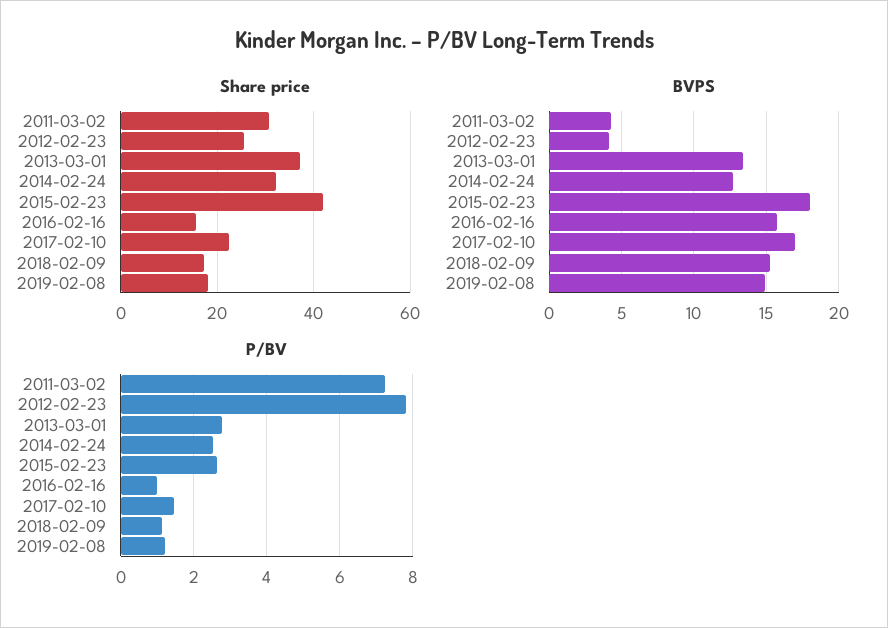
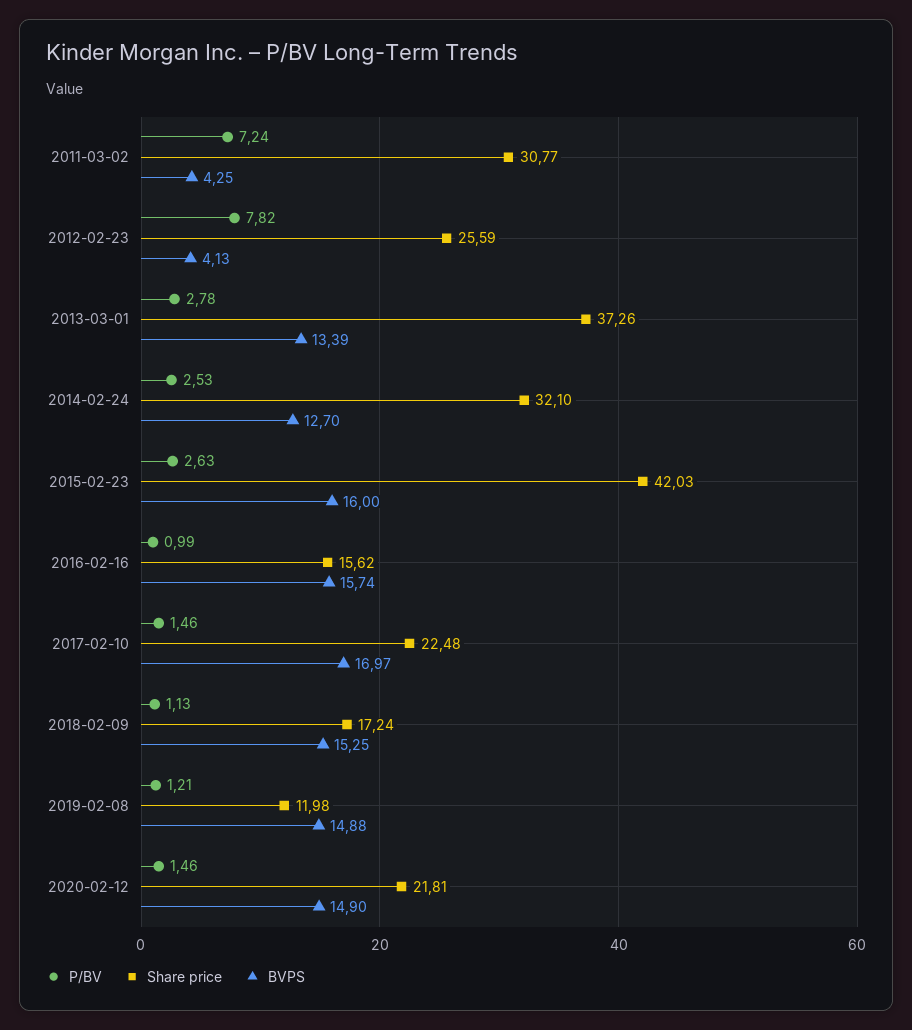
Share price, 2019-02-08: 18 -> 11.98
BVPS, 2015-02-23: 18 -> 16
P/BV, 2020-02-12: none -> 1.46
Share price, 2020-02-12: none -> 21.81
BVPS, 2020-02-12: none -> 14.9

